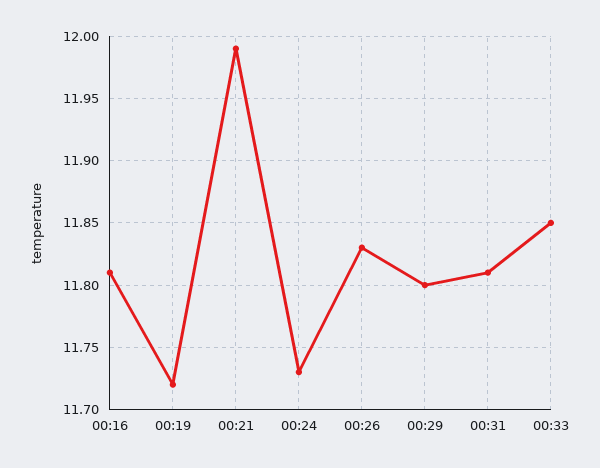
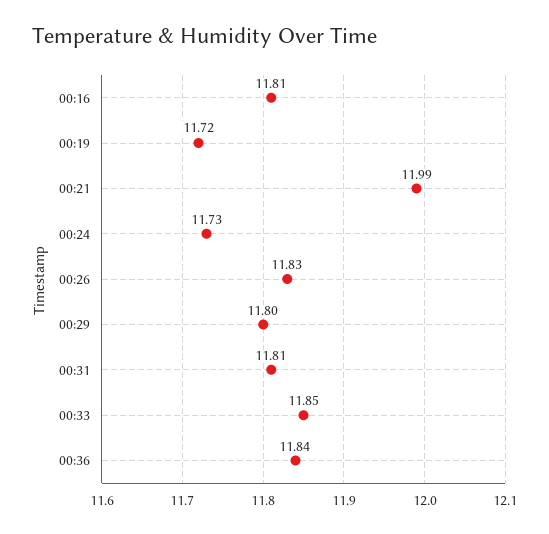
00:36: none -> 11.84

